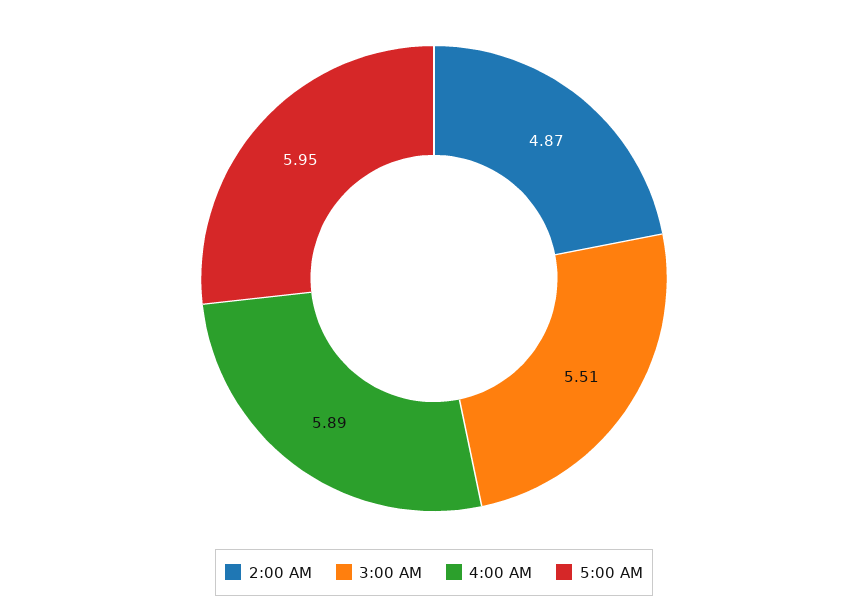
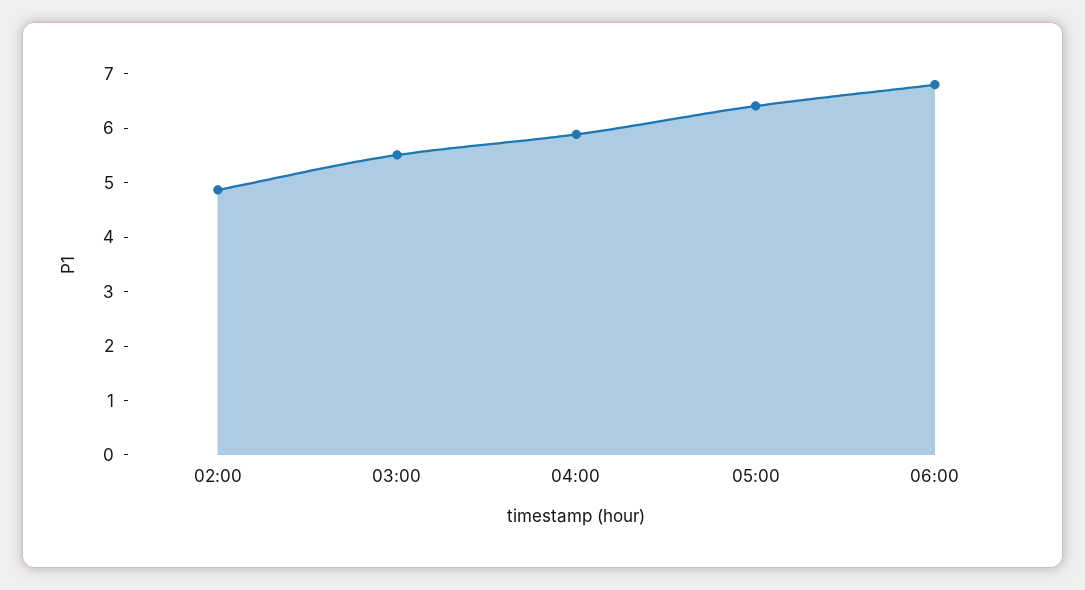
5:00 AM: 5.95 -> 6.4
06:00: none -> 6.8

